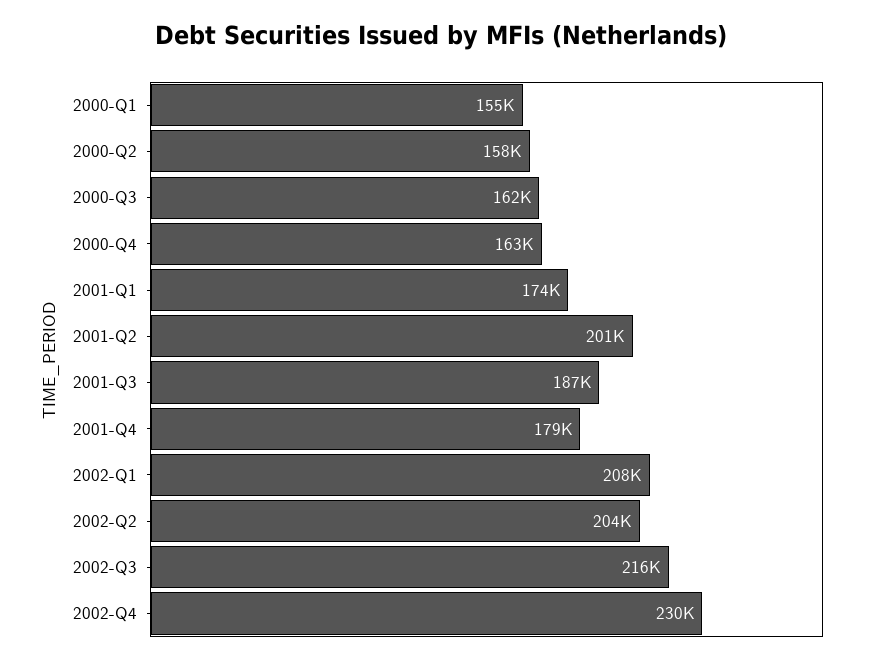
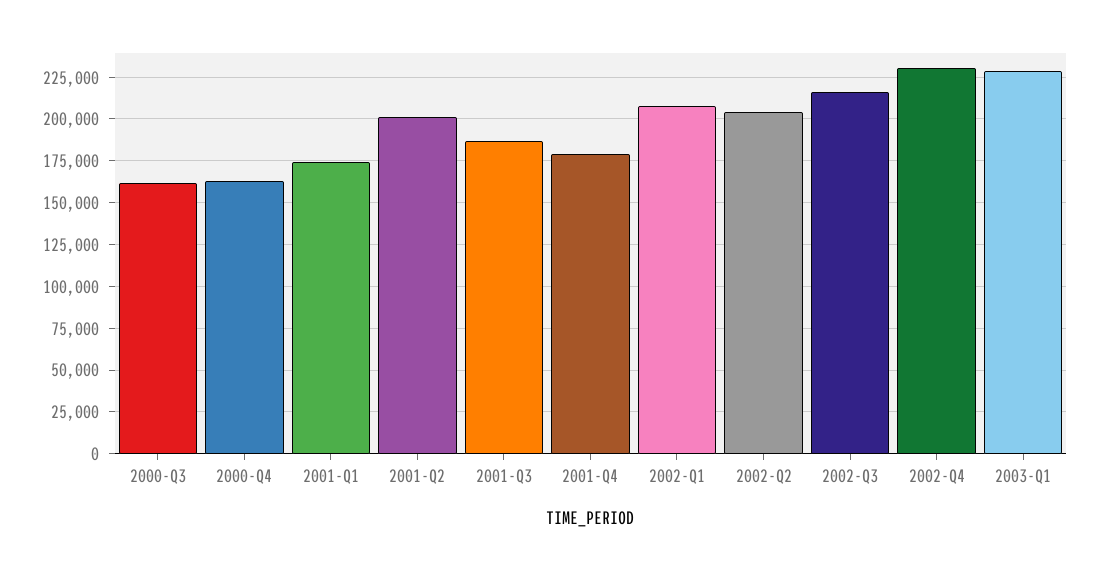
2000-Q1: 155000 -> none
2000-Q2: 158000 -> none
2003-Q1: none -> 230000

